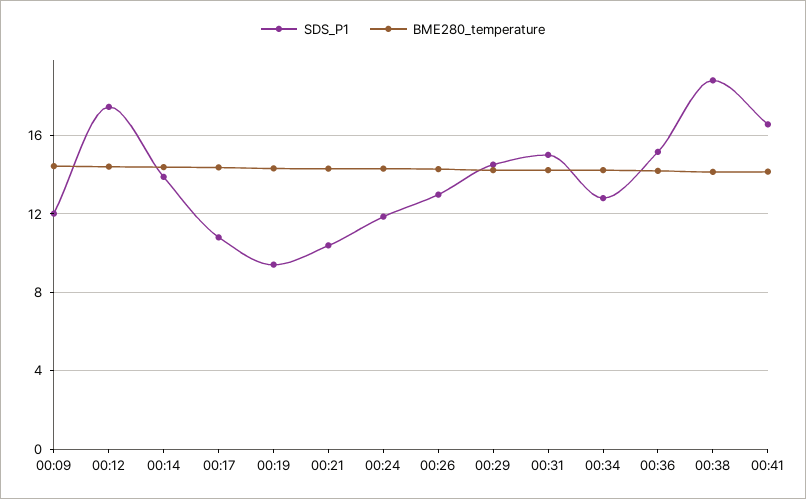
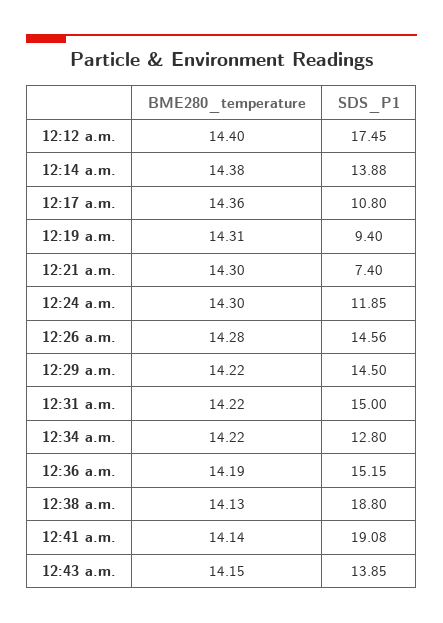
SDS_P1, 00:09: 12 -> none
BME280_temperature, 00:09: 14.5 -> none
SDS_P1, 00:21: 10.5 -> 7.4
SDS_P1, 00:26: 13 -> 14.56
SDS_P1, 00:41: 16.5 -> 19.08
BME280_temperature, 12:43 a.m.: none -> 14.15
SDS_P1, 12:43 a.m.: none -> 13.85

